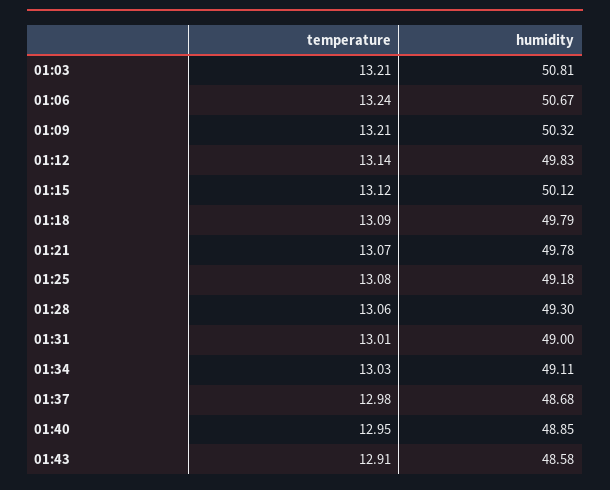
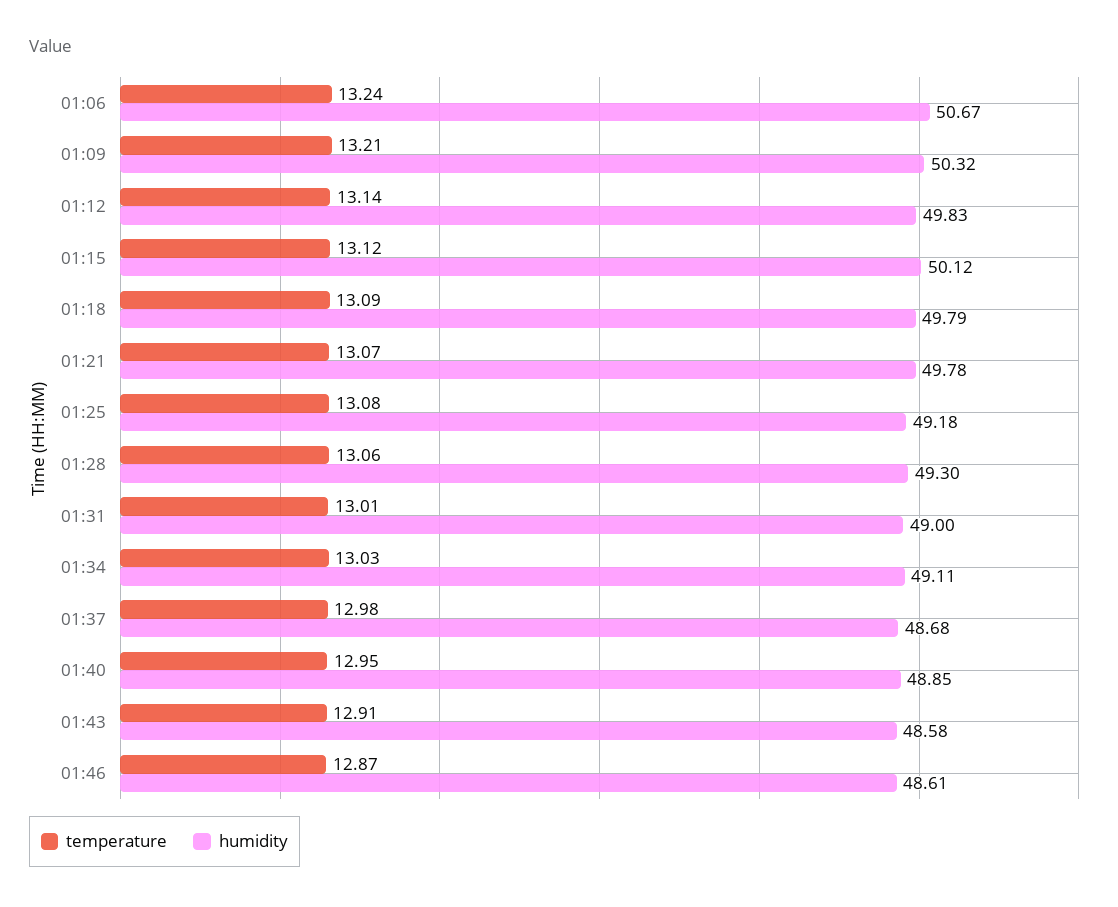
temperature, 01:03: 13.21 -> none
humidity, 01:03: 50.81 -> none
temperature, 01:46: none -> 12.87
humidity, 01:46: none -> 48.61

